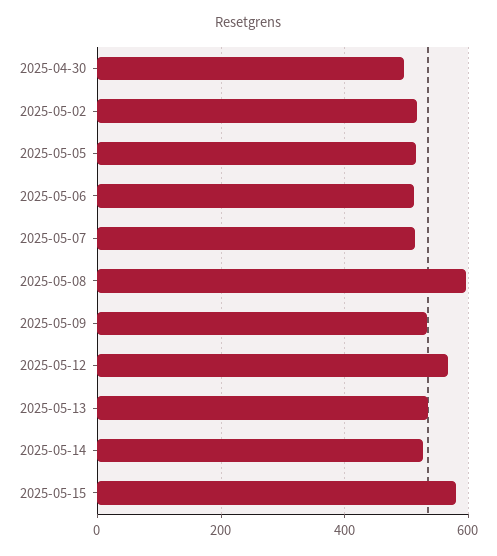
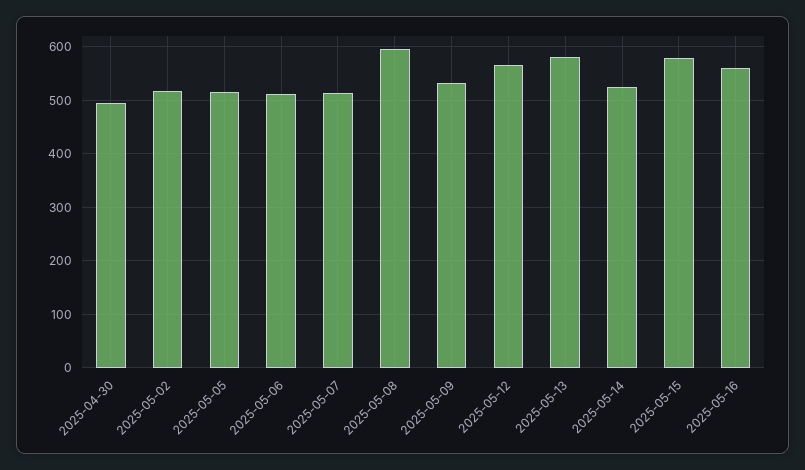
2025-05-13: 540 -> 580
2025-05-16: none -> 560

